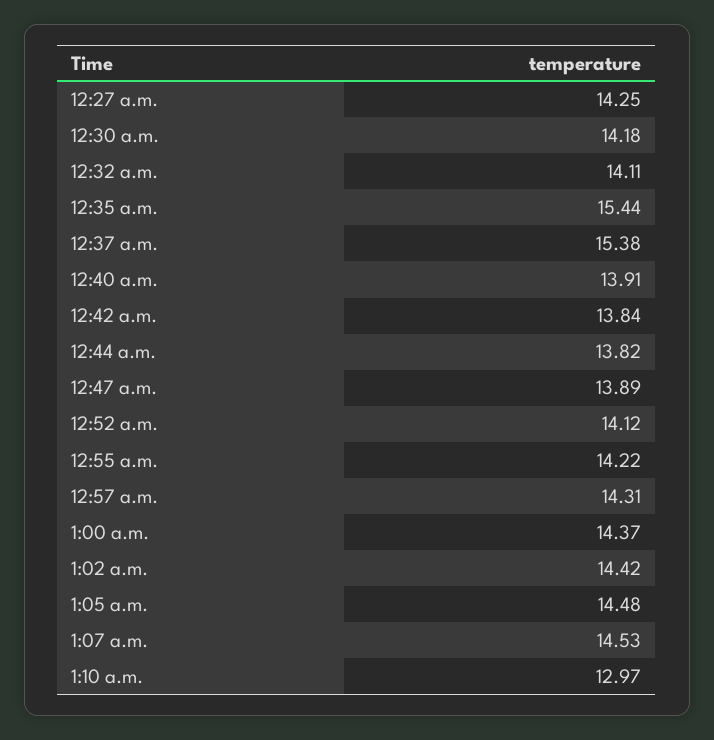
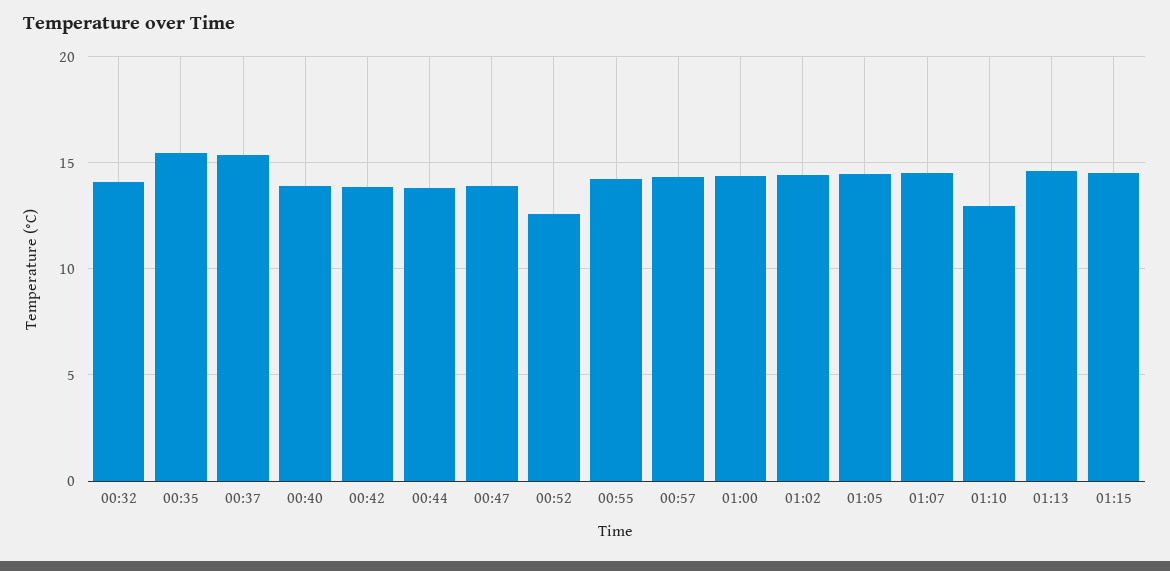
12:27 a.m.: 14.25 -> none
12:30 a.m.: 14.18 -> none
12:52 a.m.: 14.12 -> 12.5
01:13: none -> 14.5
01:15: none -> 14.5

